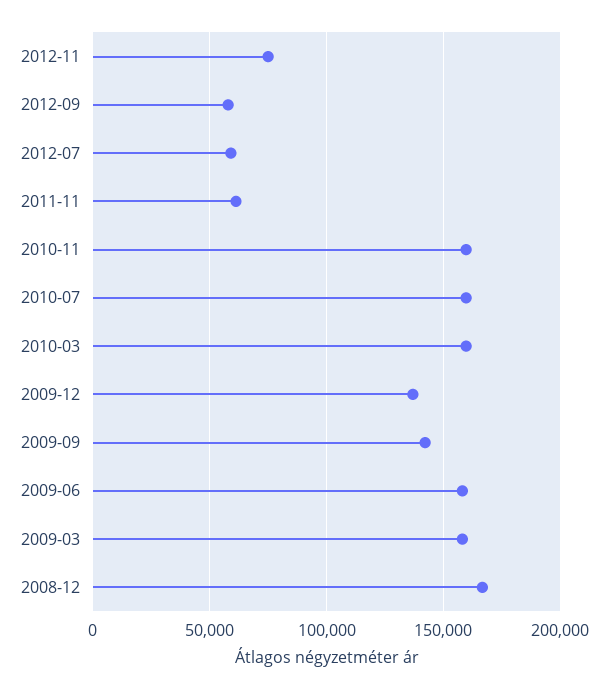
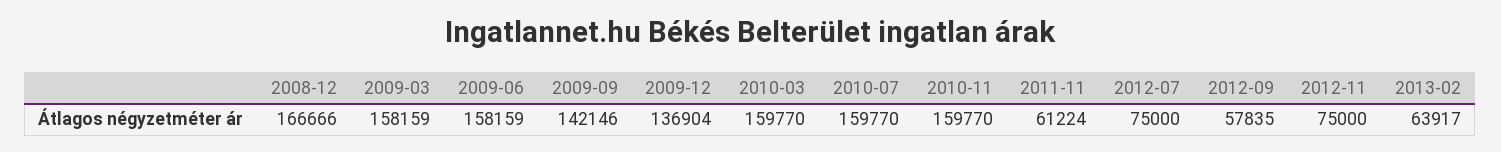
2012-07: 60000 -> 75000
2013-02: none -> 63917

